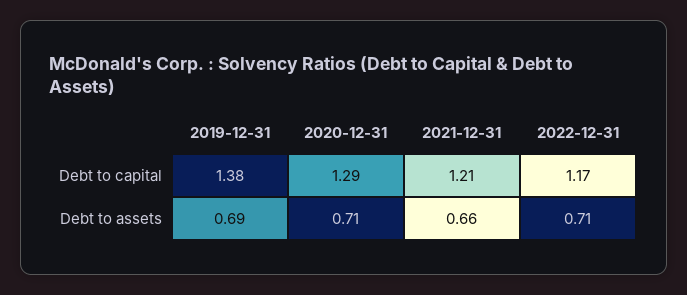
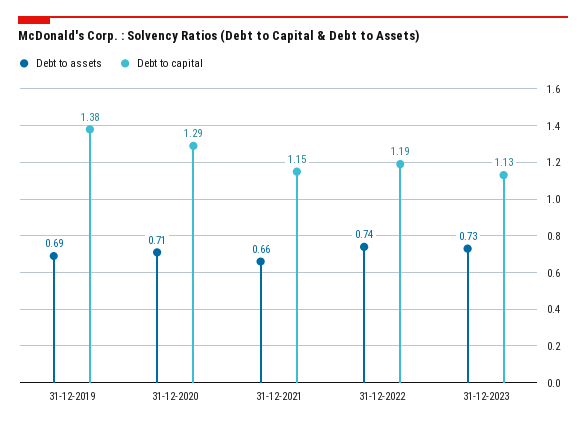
Debt to capital, 2021-12-31: 1.21 -> 1.15
Debt to capital, 2022-12-31: 1.17 -> 1.19
Debt to assets, 2022-12-31: 0.71 -> 0.74
Debt to assets, 31-12-2023: none -> 0.73
Debt to capital, 31-12-2023: none -> 1.13

